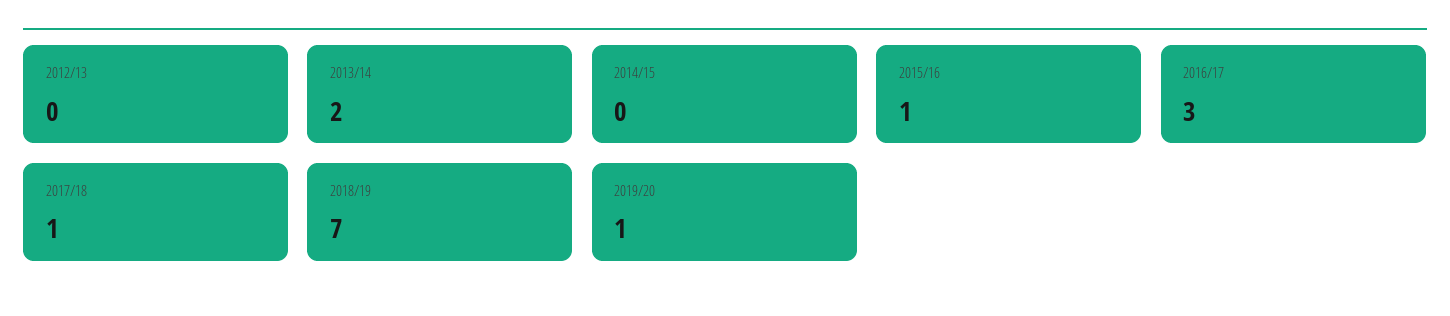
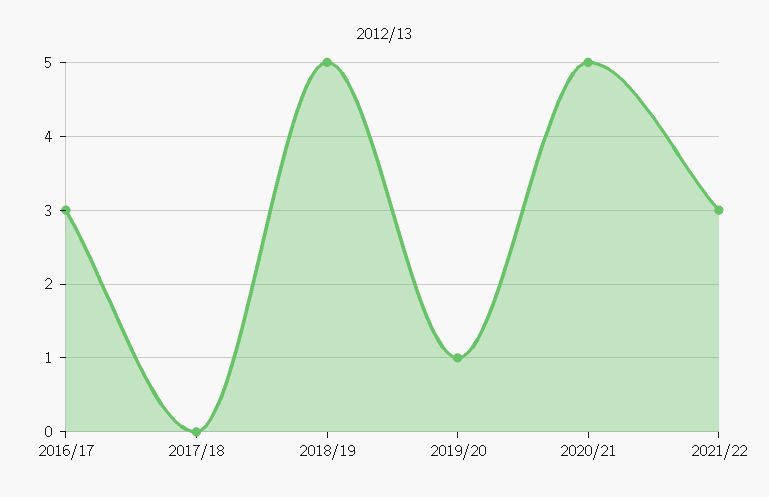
2012/13: 0 -> none
2013/14: 2 -> none
2014/15: 0 -> none
2015/16: 1 -> none
2017/18: 1 -> 0
2018/19: 7 -> 5
2020/21: none -> 5
2021/22: none -> 3

